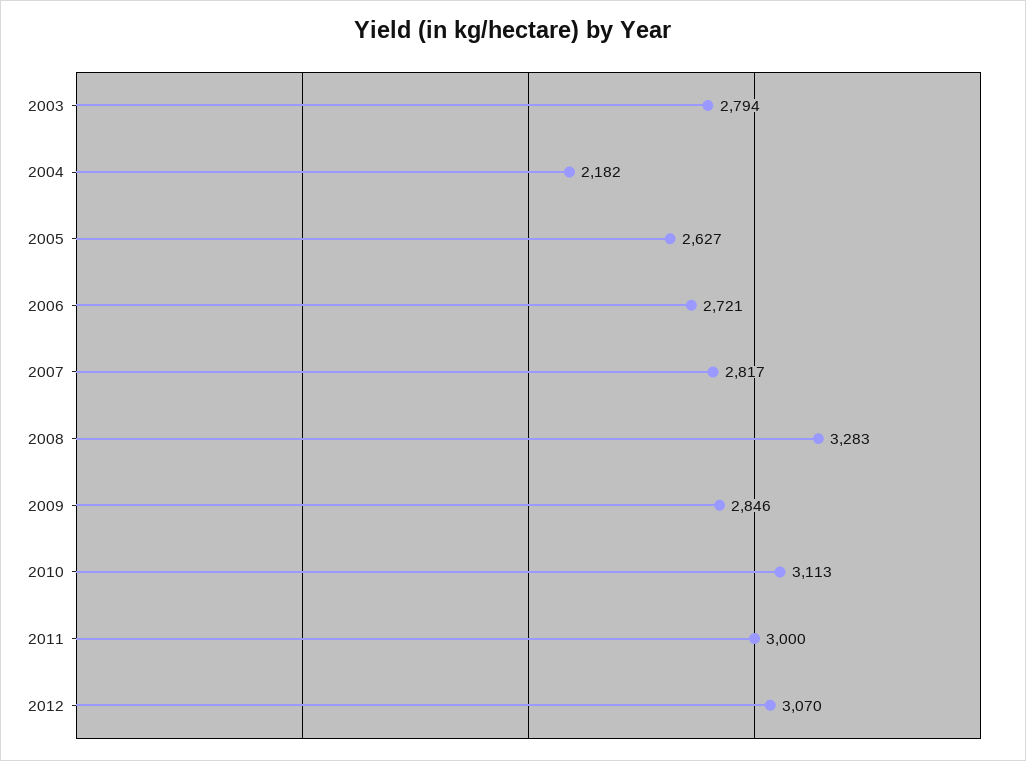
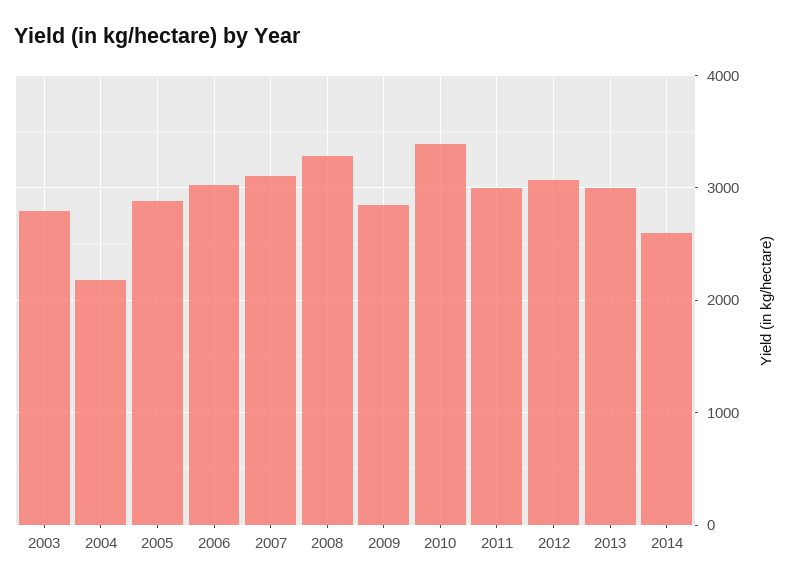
2005: 2627 -> 2900
2006: 2721 -> 3000
2007: 2817 -> 3100
2010: 3113 -> 3400
2013: none -> 3000
2014: none -> 2600

